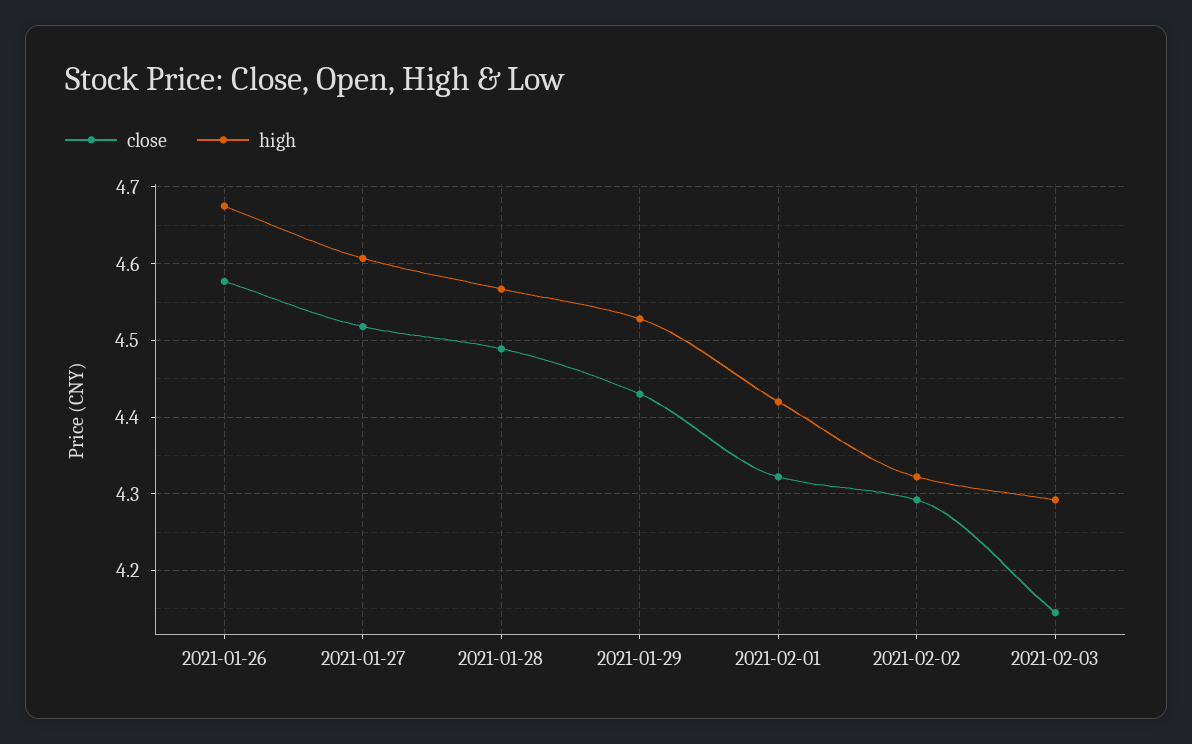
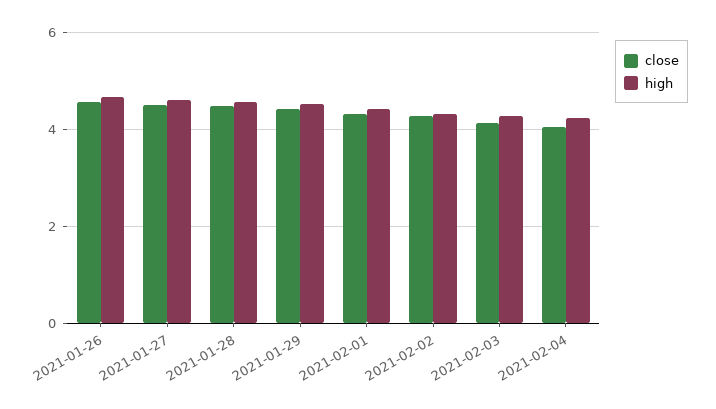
close, 2021-02-04: none -> 4
high, 2021-02-04: none -> 4.2

